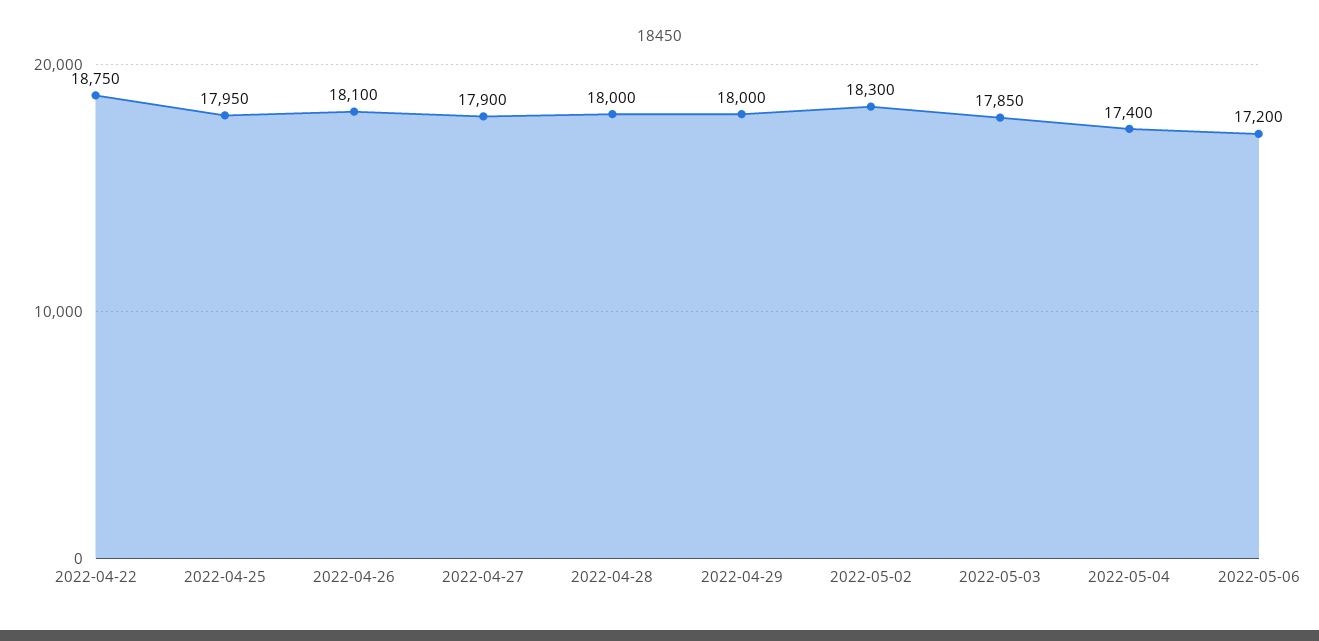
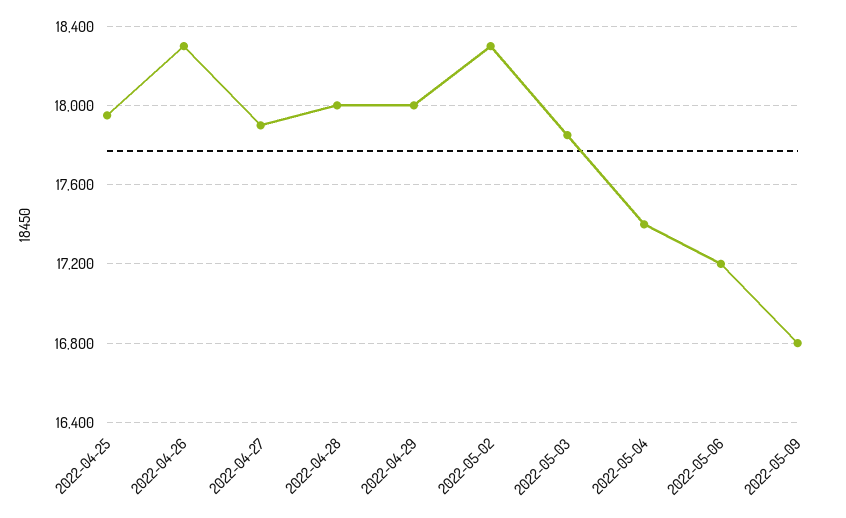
2022-04-22: 18750 -> none
2022-04-26: 18100 -> 18300
2022-05-09: none -> 16800

